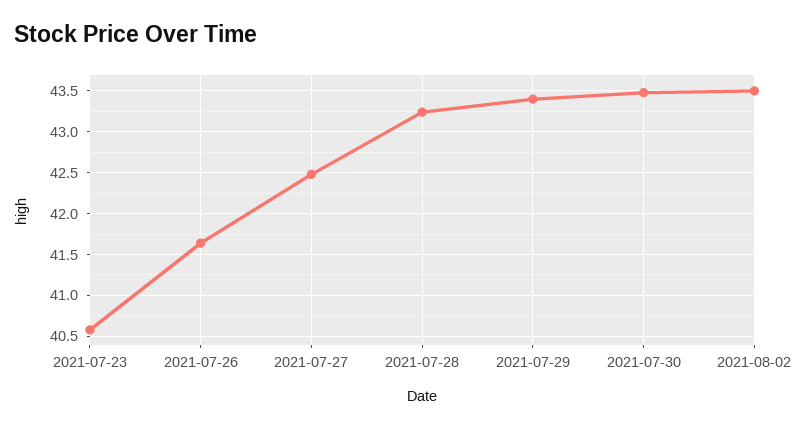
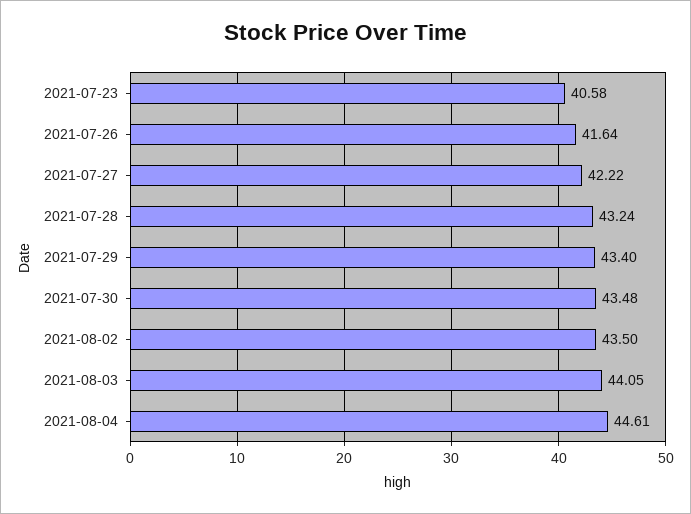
2021-07-27: 42.5 -> 42.22
2021-08-03: none -> 44.05
2021-08-04: none -> 44.61

